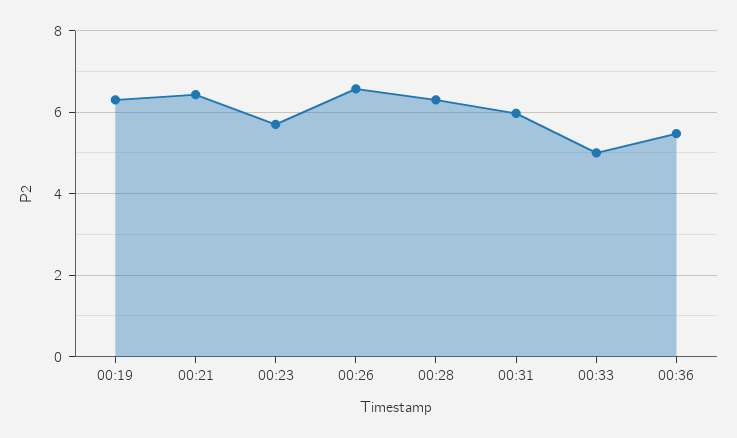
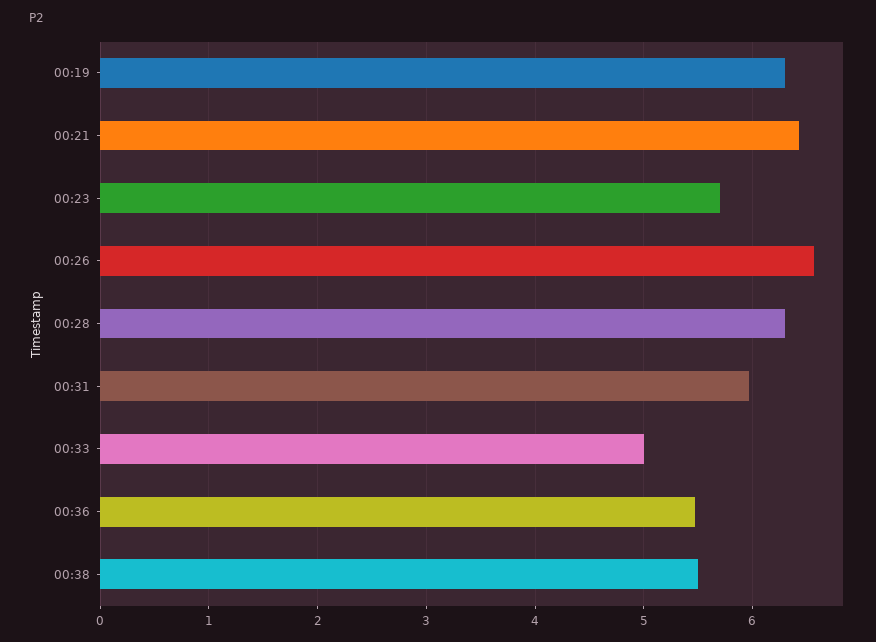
00:38: none -> 5.5

